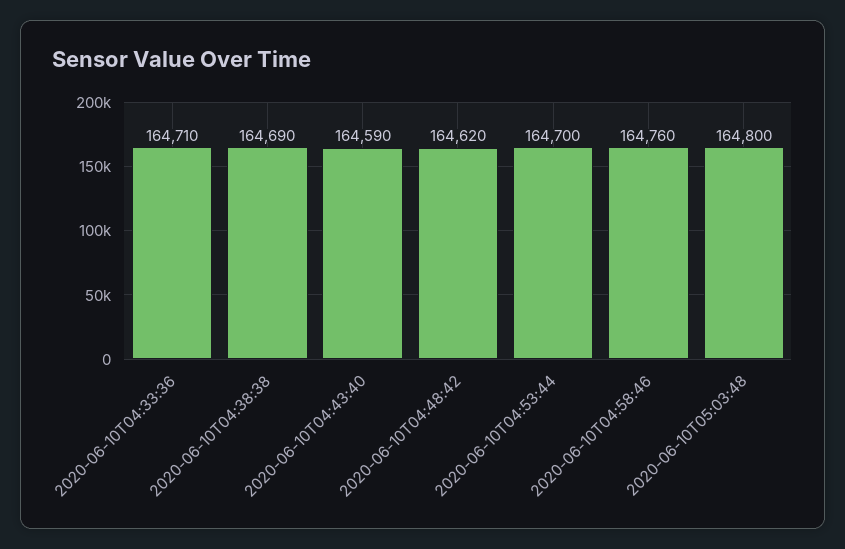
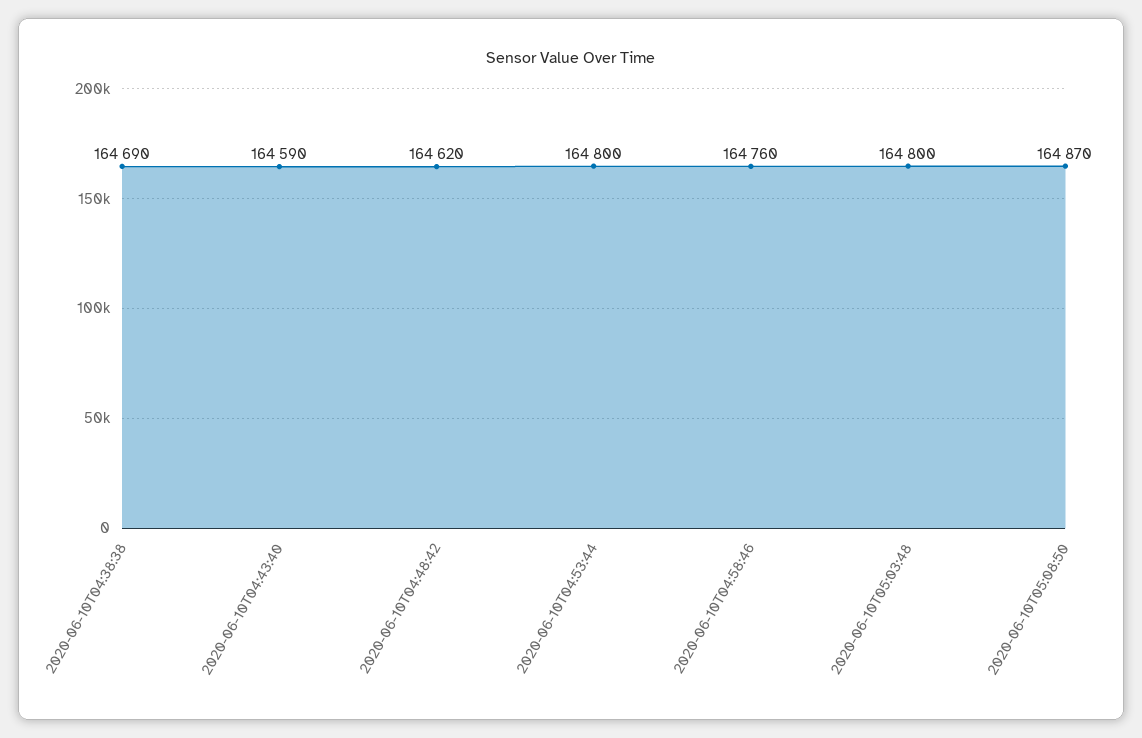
2020-06-10T04:33:36: 164710 -> none
2020-06-10T04:53:44: 164700 -> 164800
2020-06-10T05:08:50: none -> 164870

